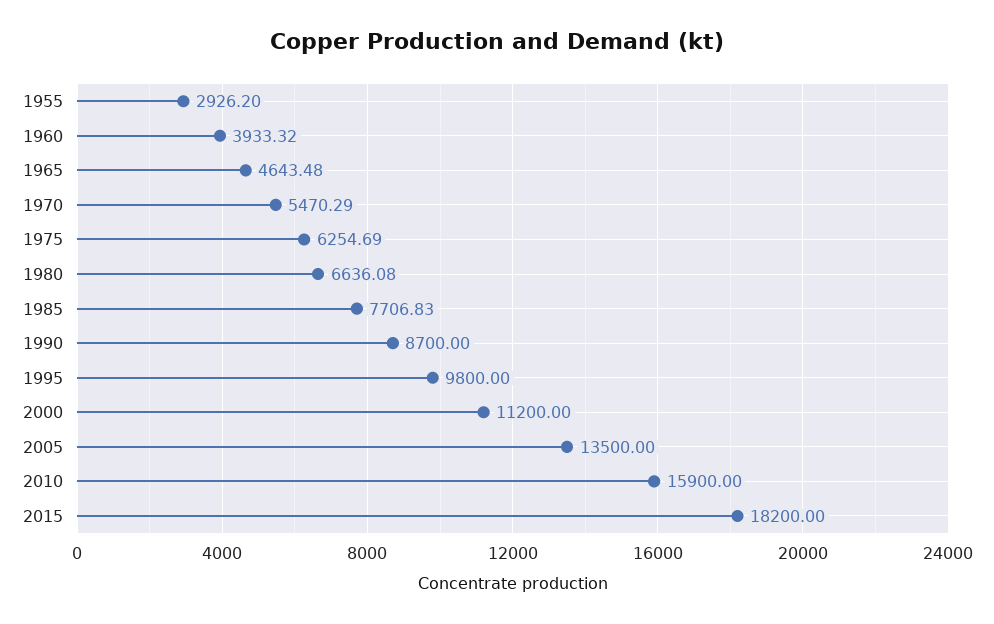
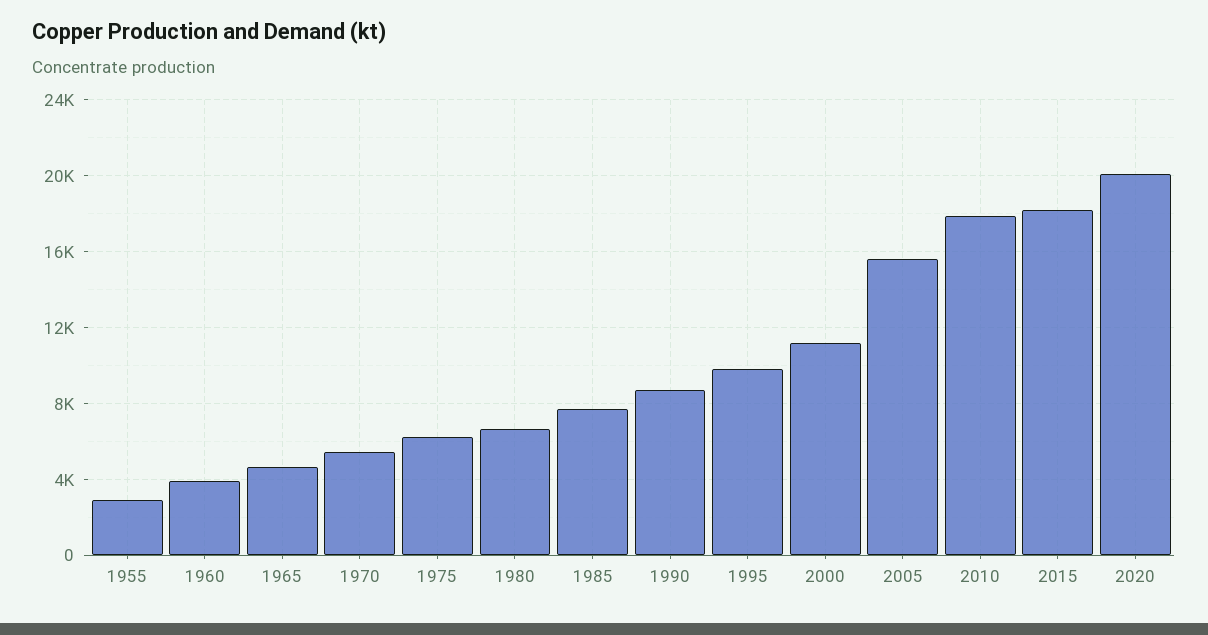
2005: 13500 -> 15500
2010: 15900 -> 18000
2020: none -> 20000

